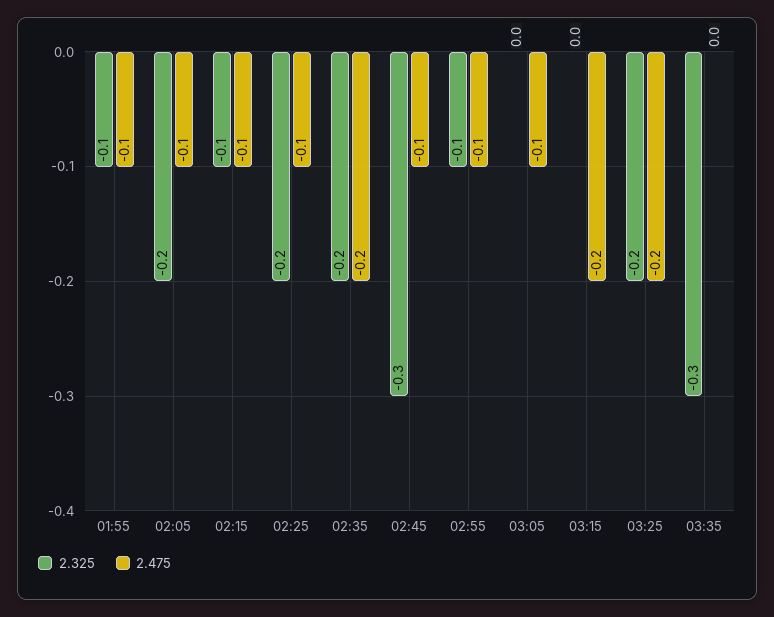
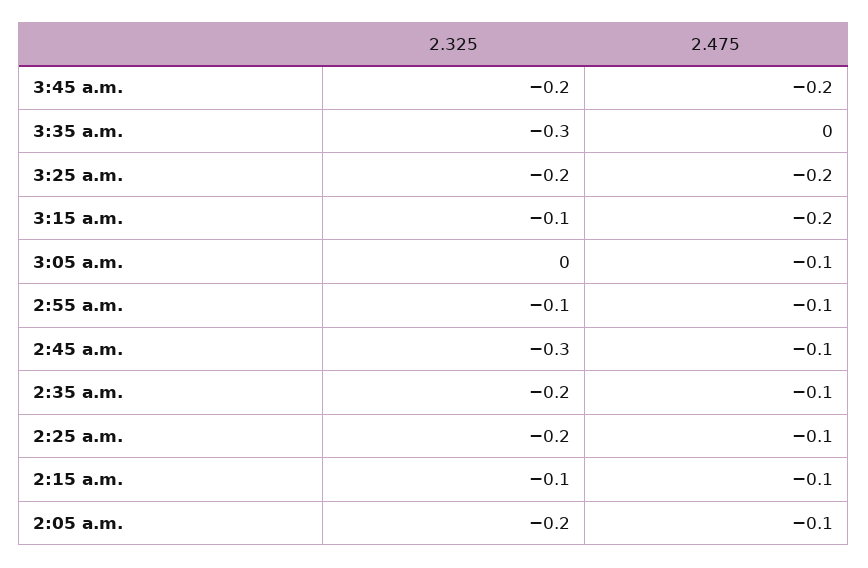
2.325, 01:55: -0.1 -> none
2.475, 01:55: -0.1 -> none
2.475, 02:35: -0.2 -> -0.1
2.325, 03:15: 0 -> -0.1
2.325, 3:45 a.m.: none -> -0.2
2.475, 3:45 a.m.: none -> -0.2

